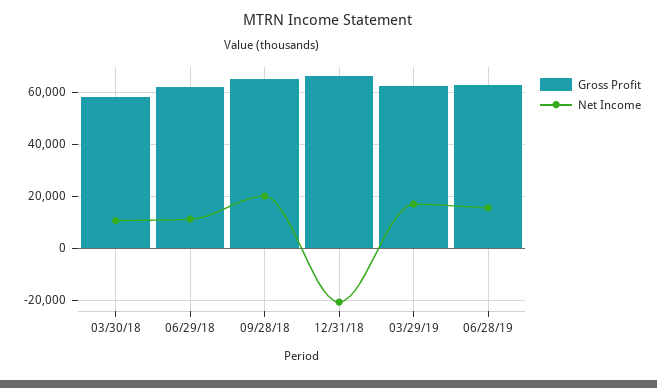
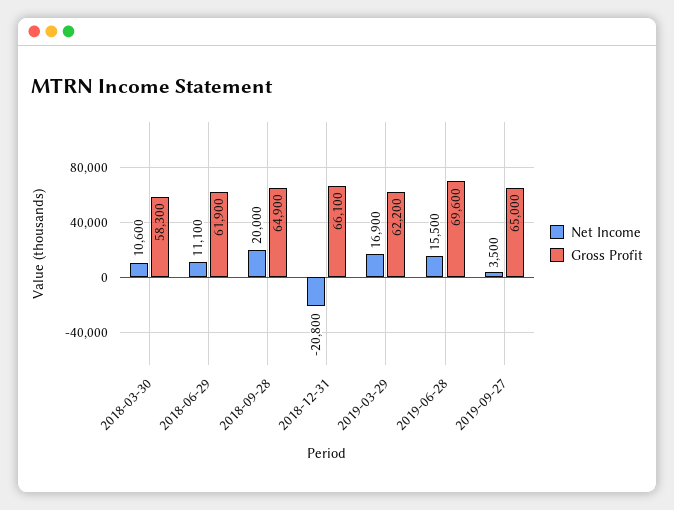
Gross Profit, 06/28/19: 62500 -> 69600
Net Income, 2019-09-27: none -> 3500
Gross Profit, 2019-09-27: none -> 65000

